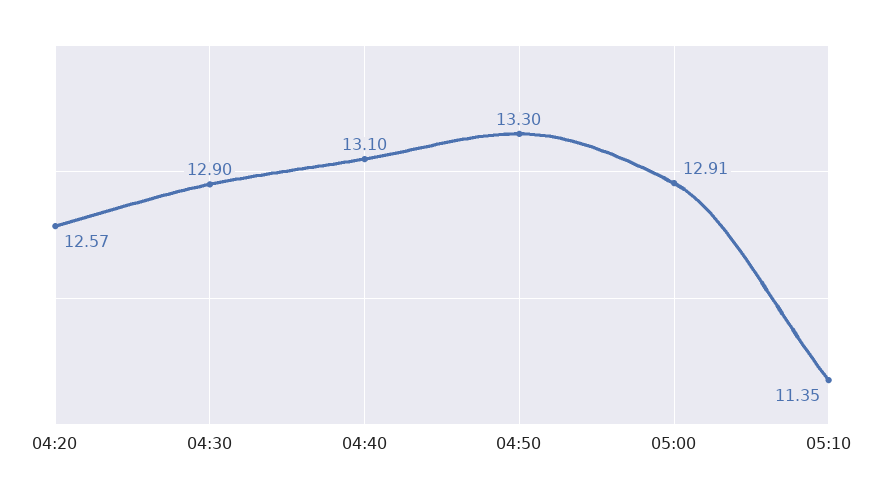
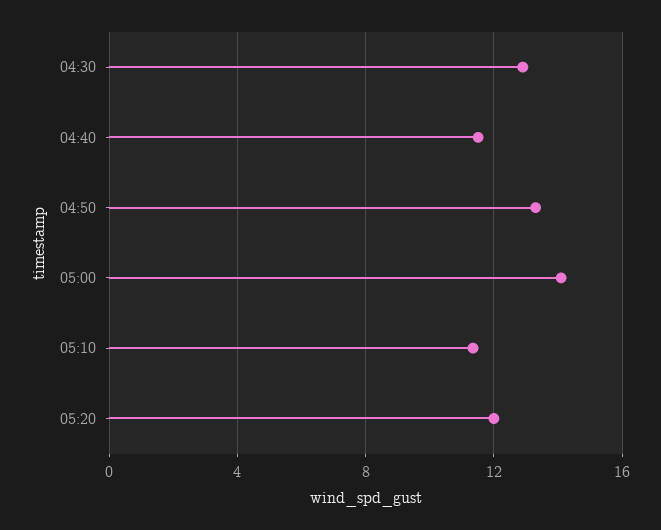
04:20: 12.57 -> none
04:40: 13.1 -> 11.5
05:00: 12.91 -> 14
05:20: none -> 12

